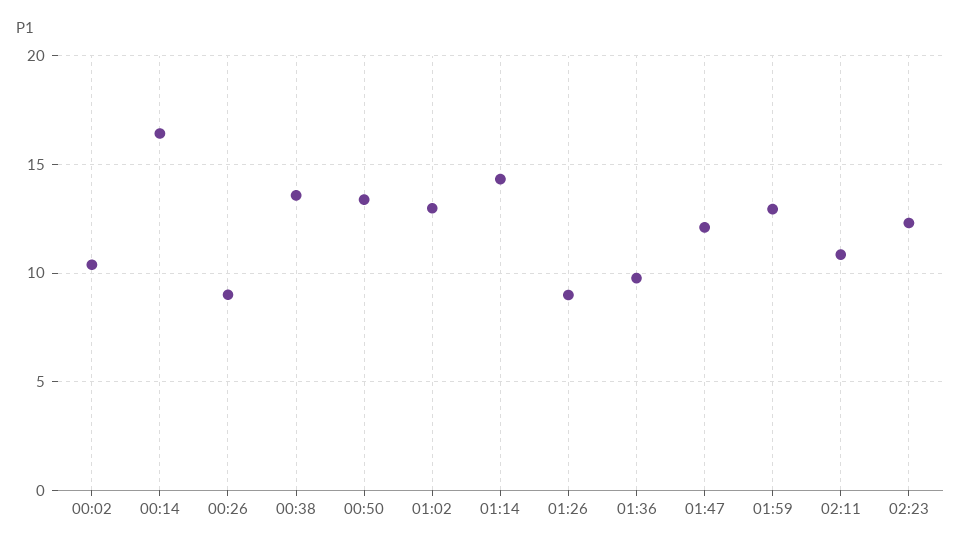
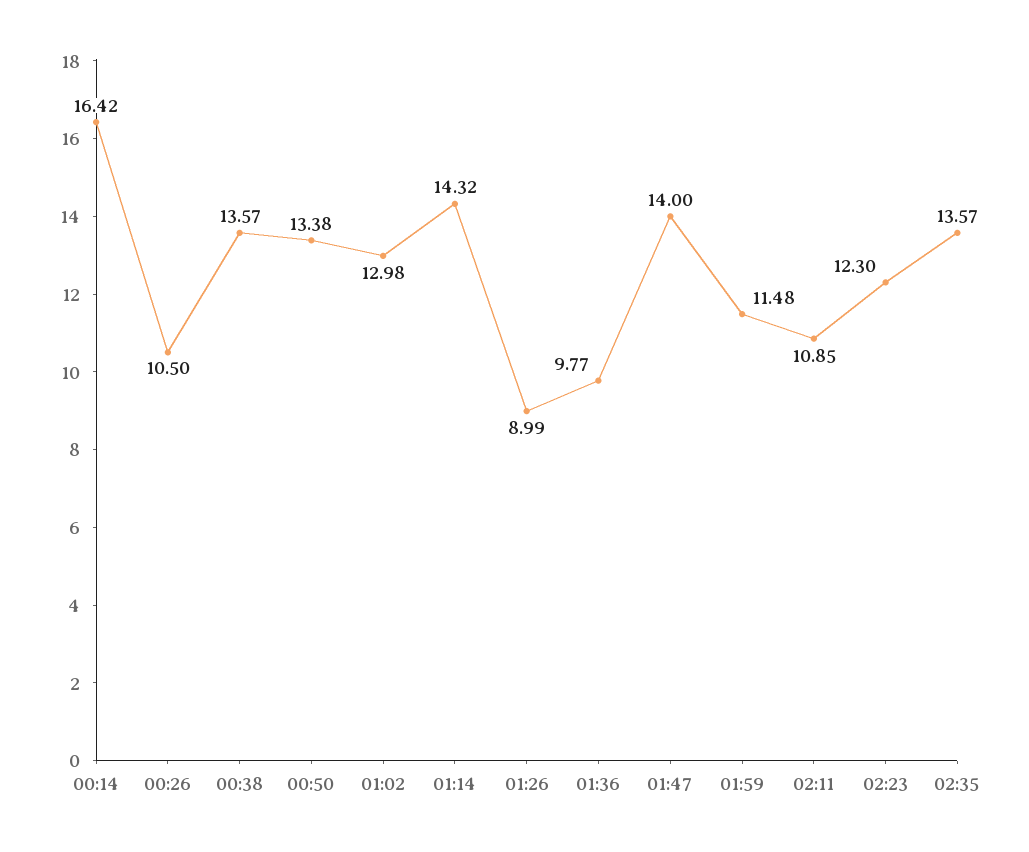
00:02: 10.5 -> none
00:26: 9 -> 10.5
01:47: 12 -> 14
01:59: 13 -> 11.48
02:35: none -> 13.57

